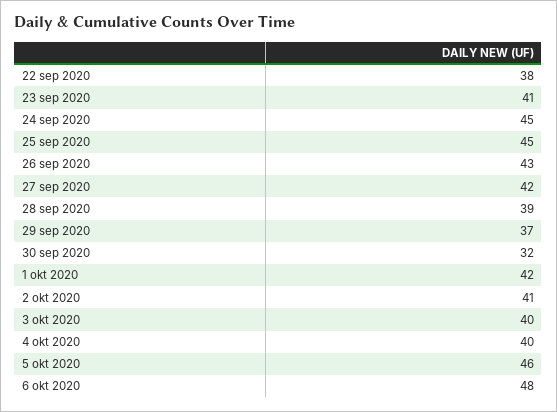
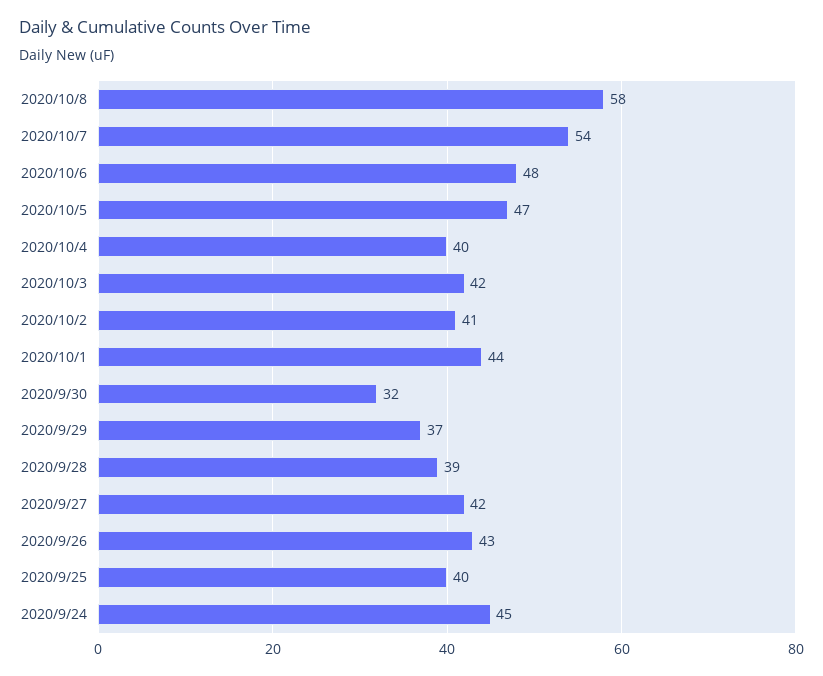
22 sep 2020: 38 -> none
23 sep 2020: 41 -> none
25 sep 2020: 45 -> 40
1 okt 2020: 42 -> 44
3 okt 2020: 40 -> 42
5 okt 2020: 46 -> 47
2020/10/8: none -> 58
2020/10/7: none -> 54

